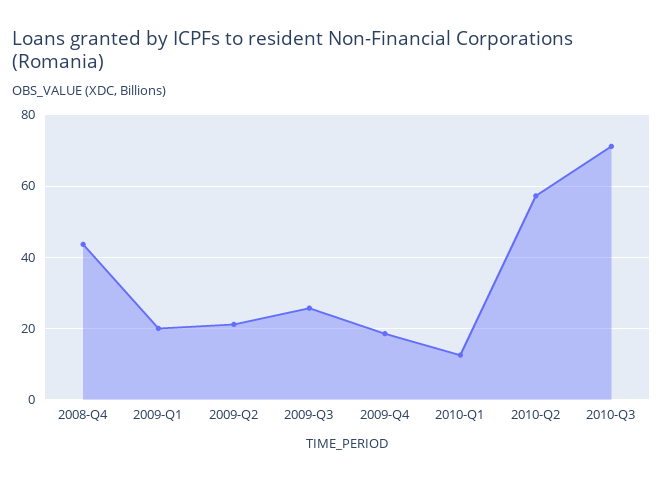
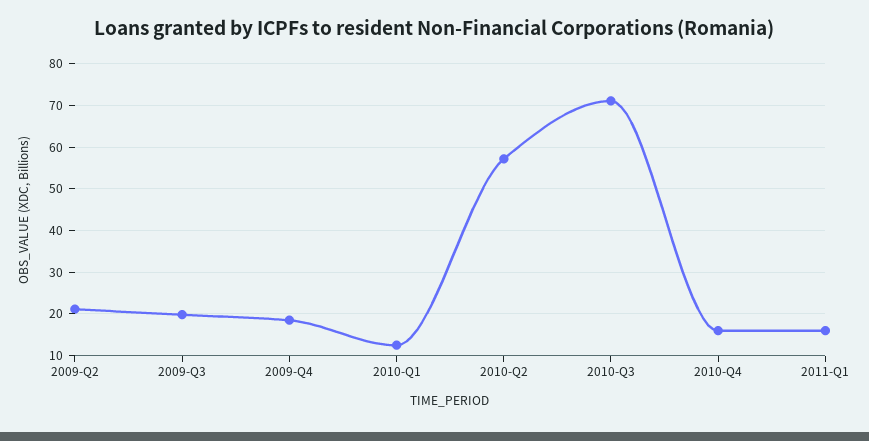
2008-Q4: 44 -> none
2009-Q1: 20 -> none
2009-Q3: 26 -> 20
2010-Q4: none -> 16
2011-Q1: none -> 16

